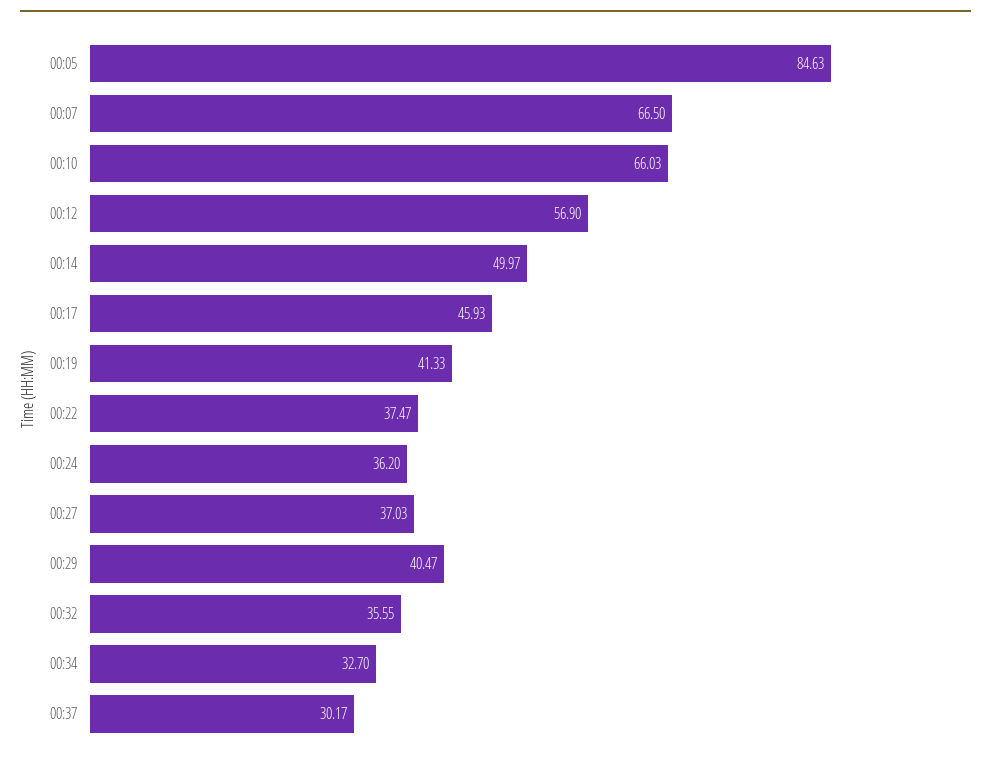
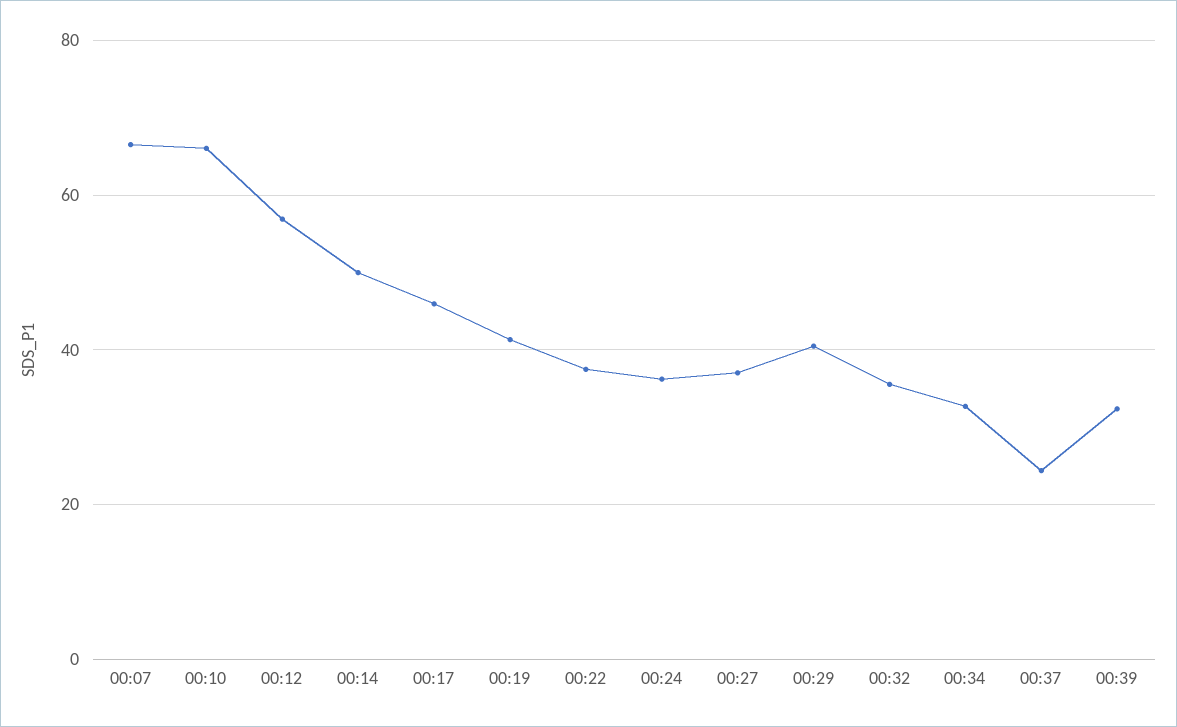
00:05: 84.63 -> none
00:37: 30.17 -> 24
00:39: none -> 32

